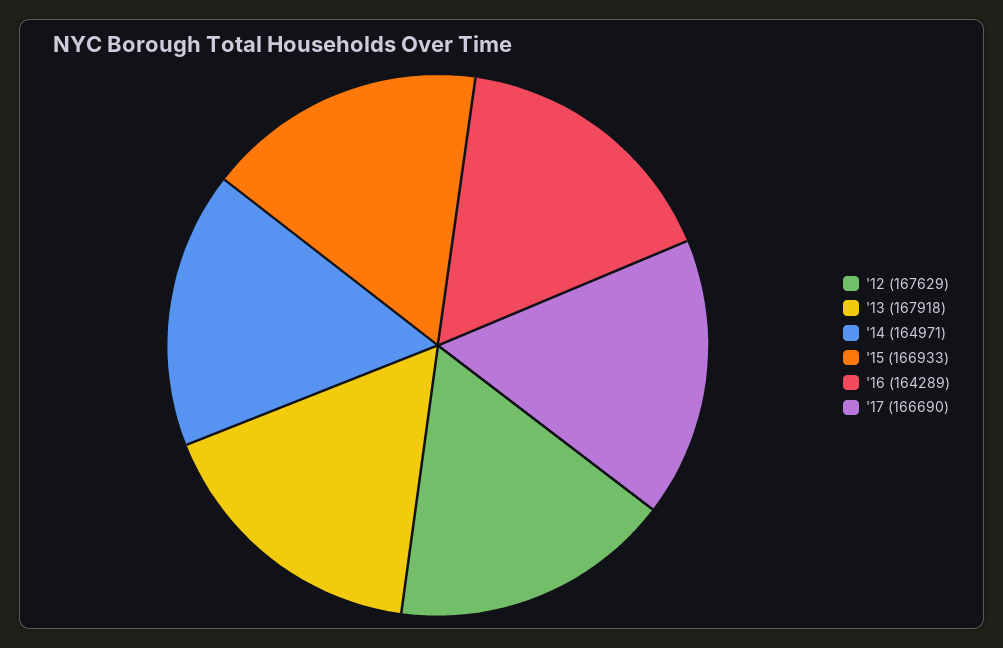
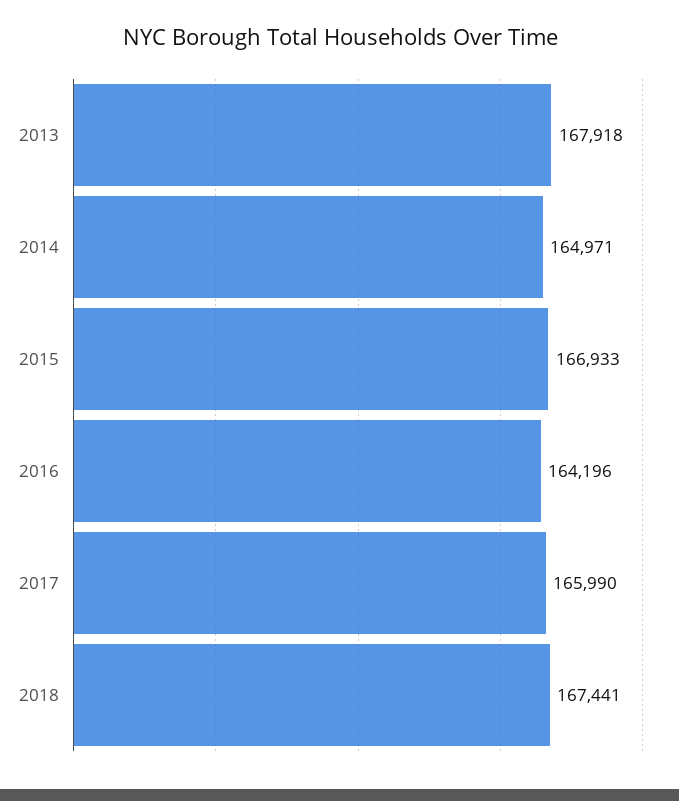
'12: 167629 -> none
'16: 164289 -> 164196
'17: 166690 -> 165990
2018: none -> 167441

